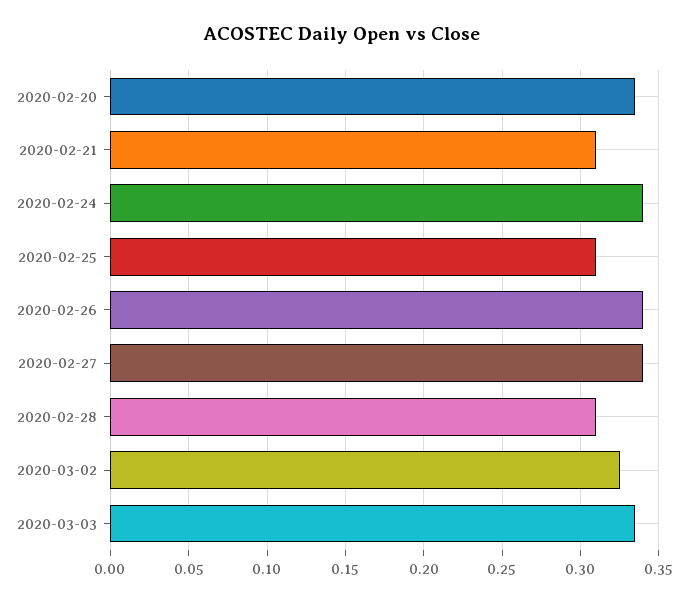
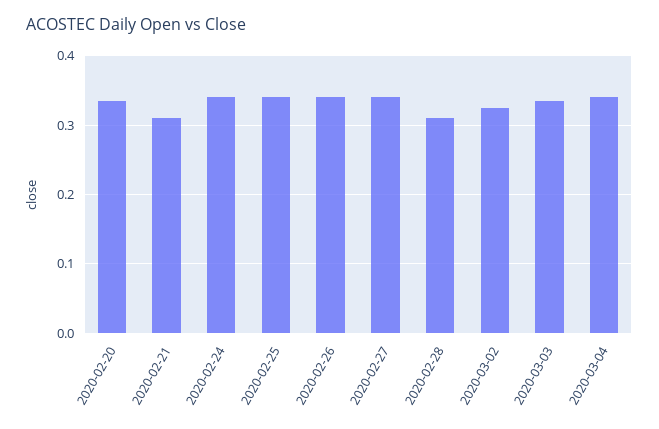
2020-02-25: 0.31 -> 0.34
2020-03-04: none -> 0.34

